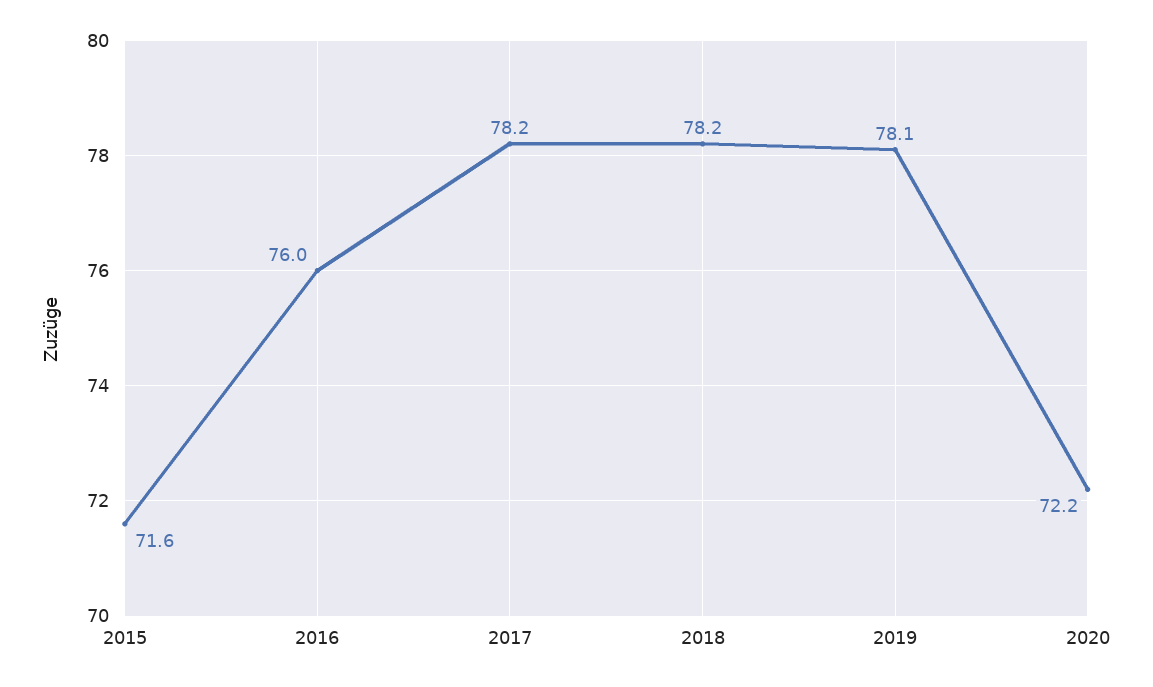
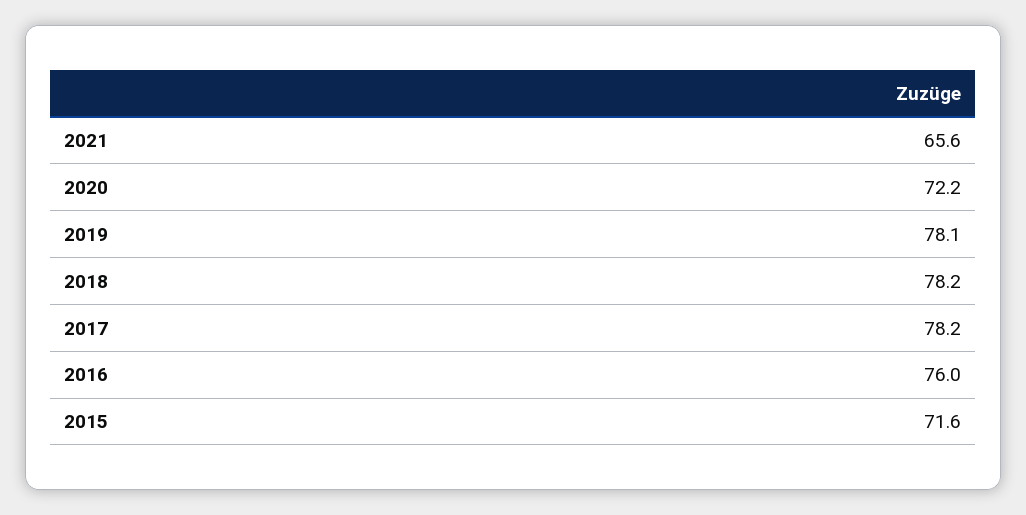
2021: none -> 65.6

